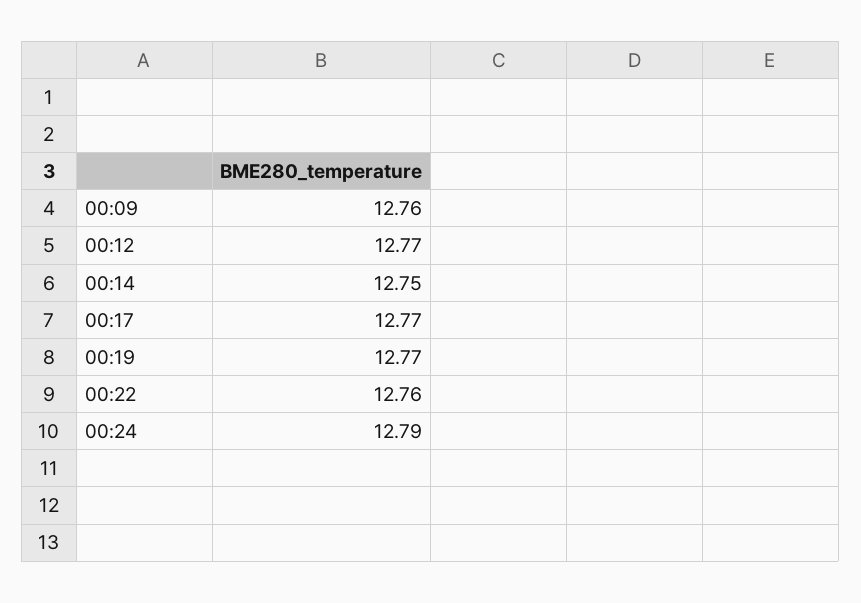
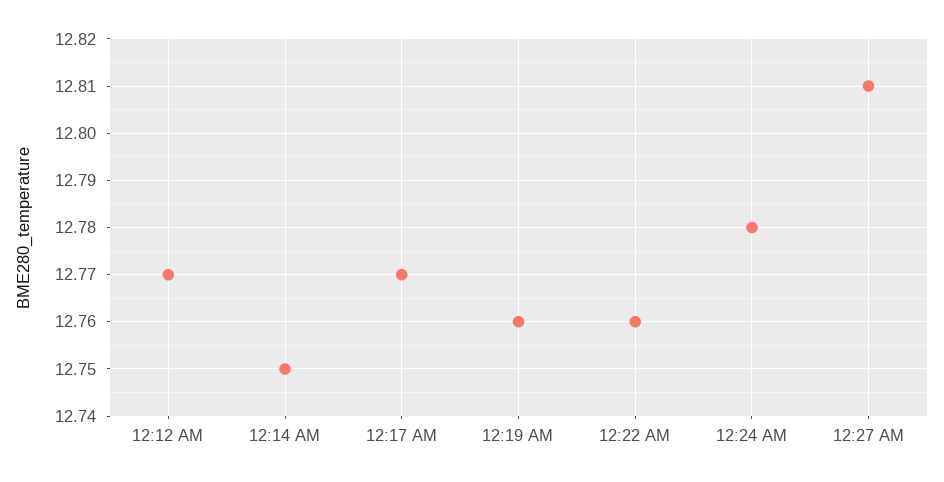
00:09: 12.76 -> none
00:19: 12.77 -> 12.76
00:24: 12.79 -> 12.78
12:27 AM: none -> 12.81

